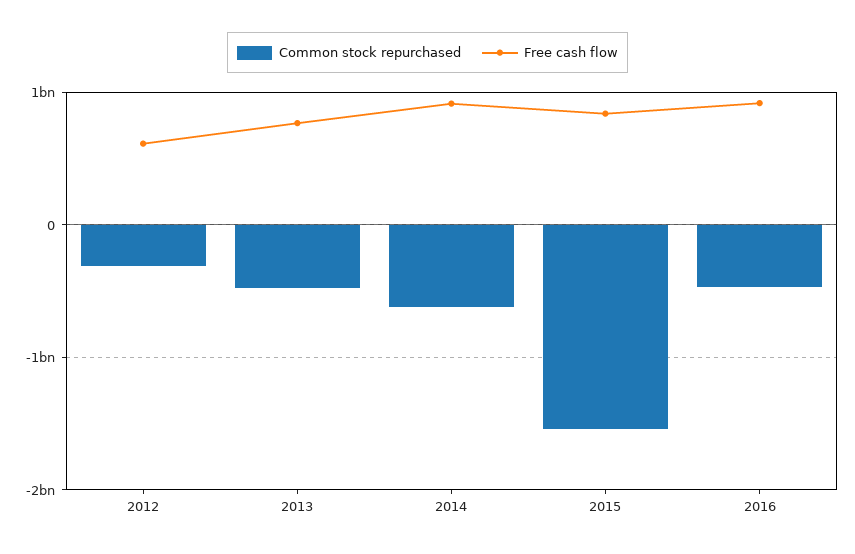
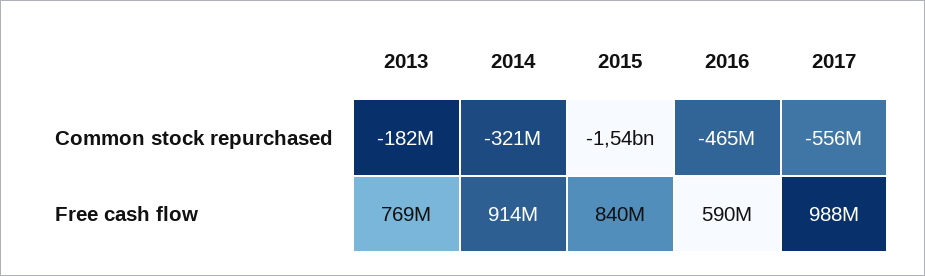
Common stock repurchased, 2012: -300000000 -> none
Free cash flow, 2012: 600000000 -> none
Common stock repurchased, 2013: -500000000 -> -182000000
Common stock repurchased, 2014: -600000000 -> -321000000
Free cash flow, 2016: 900000000 -> 590000000
Common stock repurchased, 2017: none -> -556000000
Free cash flow, 2017: none -> 988000000

